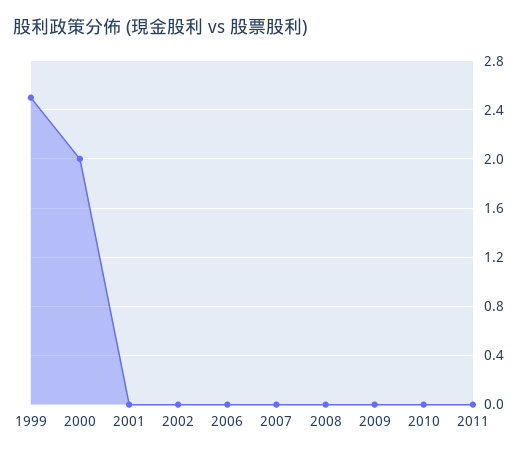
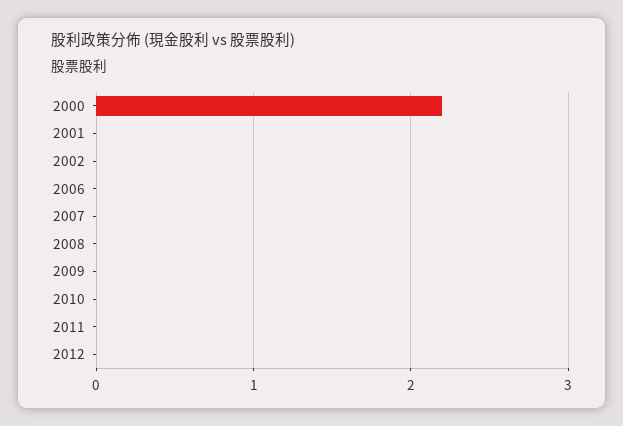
1999: 2.5 -> none
2000: 2 -> 2.2
2012: none -> 0

